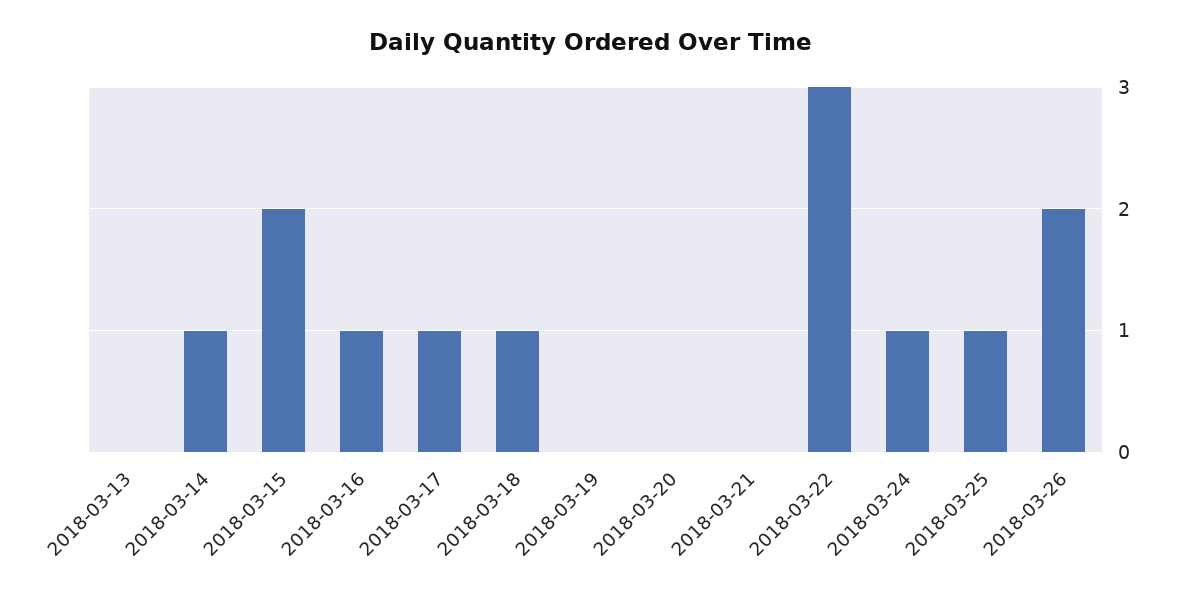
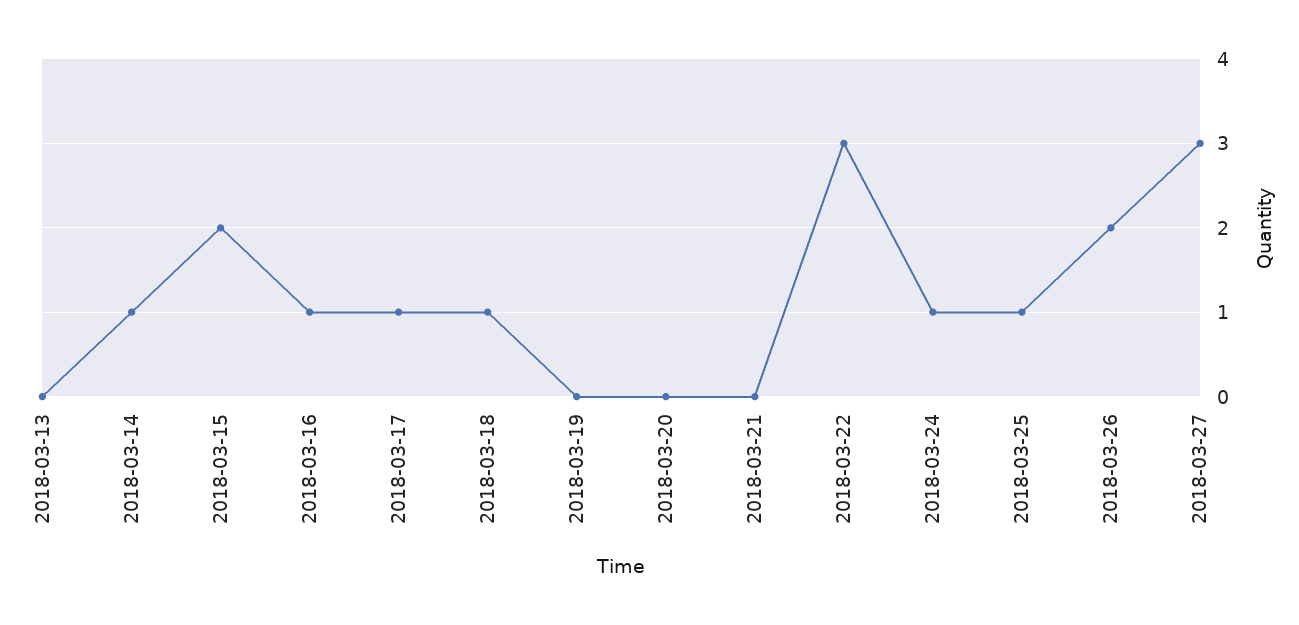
2018-03-27: none -> 3

